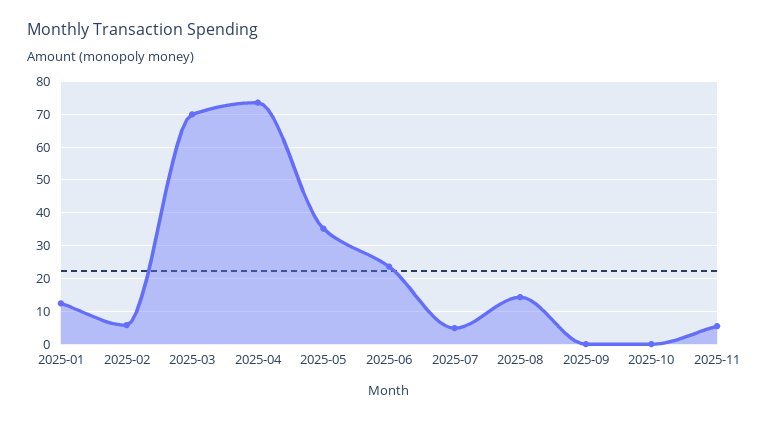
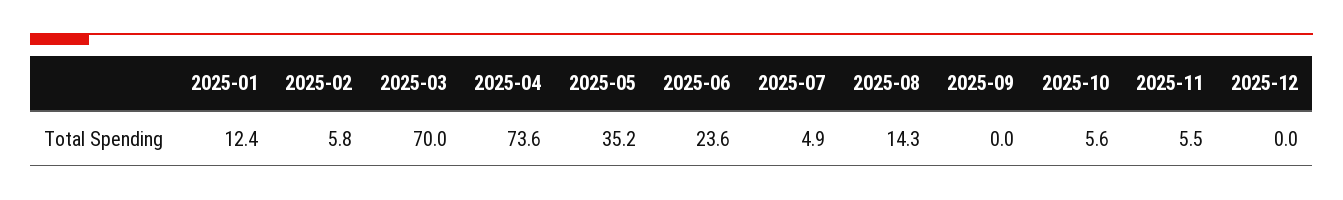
2025-10: 0 -> 5.6
2025-12: none -> 0

